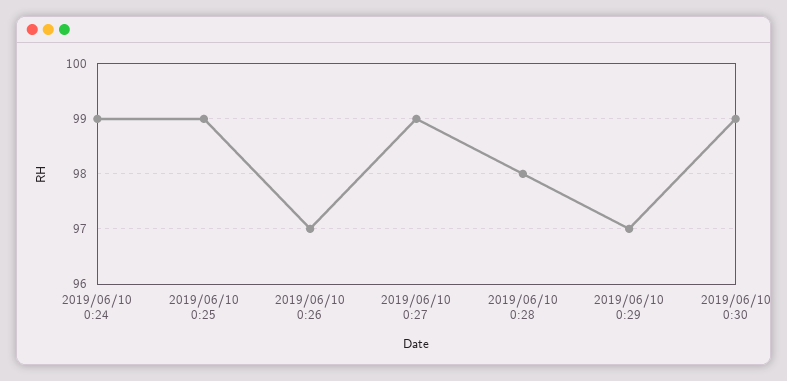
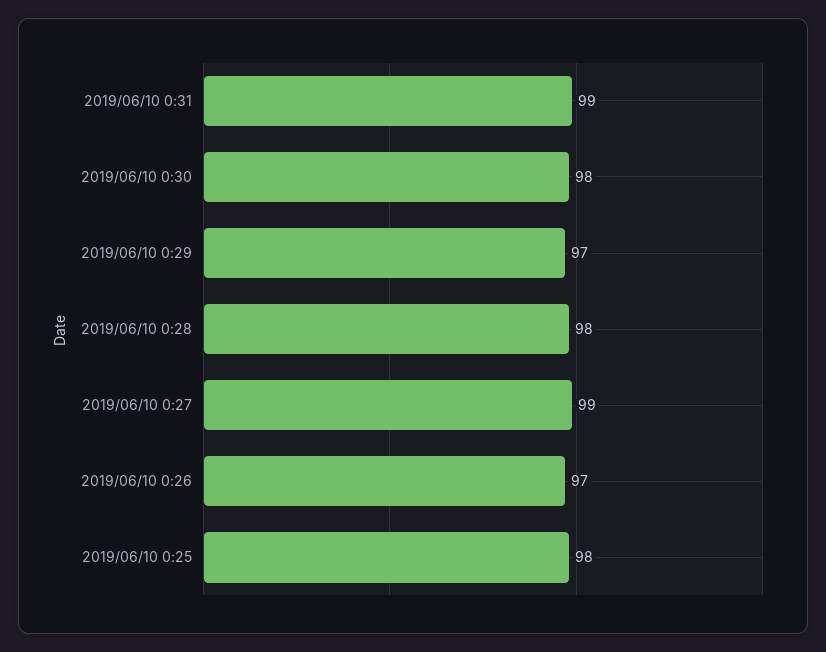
2019/06/10 0:24: 99 -> none
2019/06/10 0:25: 99 -> 98
2019/06/10 0:30: 99 -> 98
2019/06/10 0:31: none -> 99

